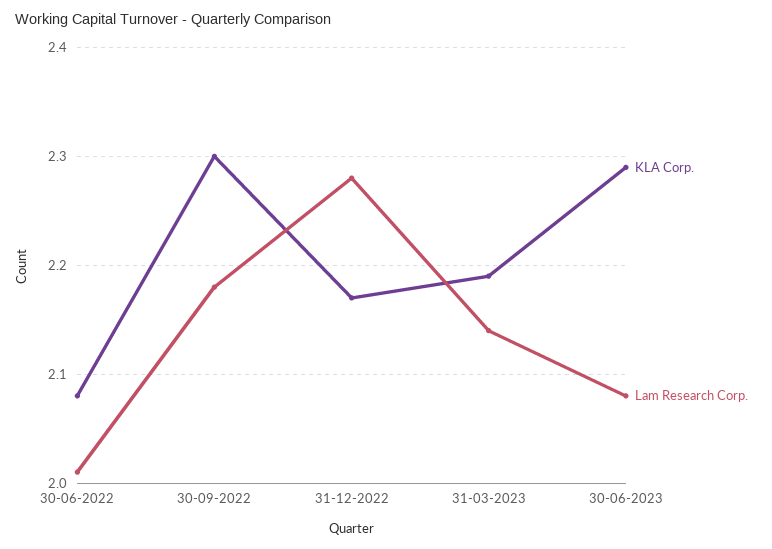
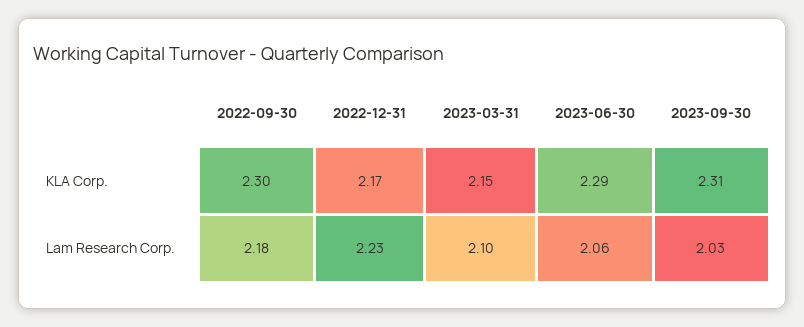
KLA Corp., 30-06-2022: 2.08 -> none
Lam Research Corp., 30-06-2022: 2.01 -> none
Lam Research Corp., 31-12-2022: 2.28 -> 2.23
KLA Corp., 31-03-2023: 2.19 -> 2.15
Lam Research Corp., 31-03-2023: 2.14 -> 2.1
Lam Research Corp., 30-06-2023: 2.08 -> 2.06
KLA Corp., 2023-09-30: none -> 2.31
Lam Research Corp., 2023-09-30: none -> 2.03

